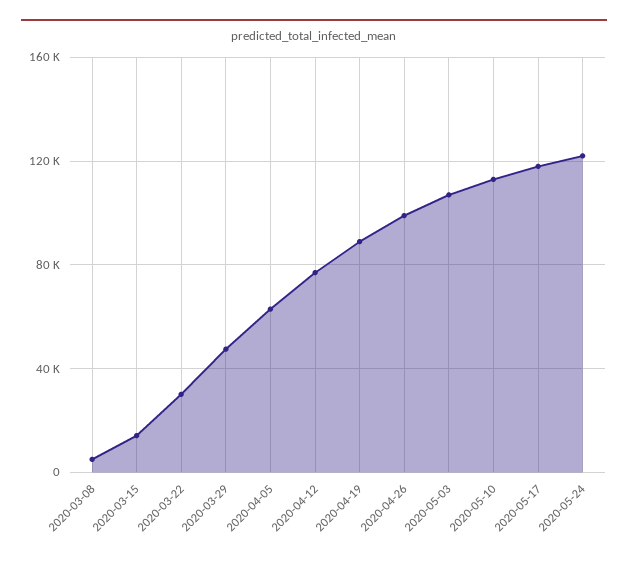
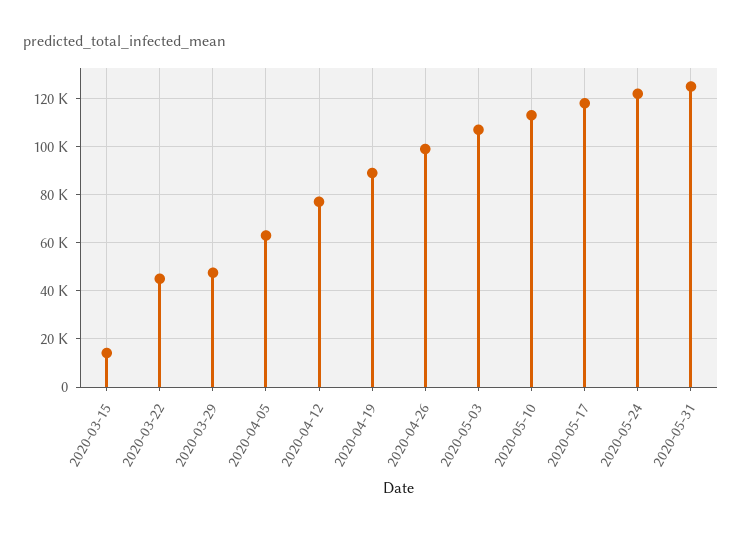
2020-03-08: 5000 -> none
2020-03-22: 30000 -> 45000
2020-05-31: none -> 125000

